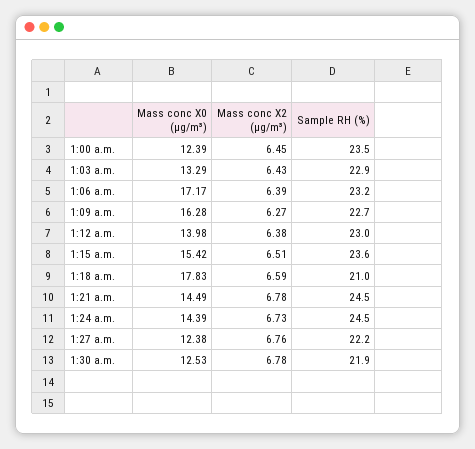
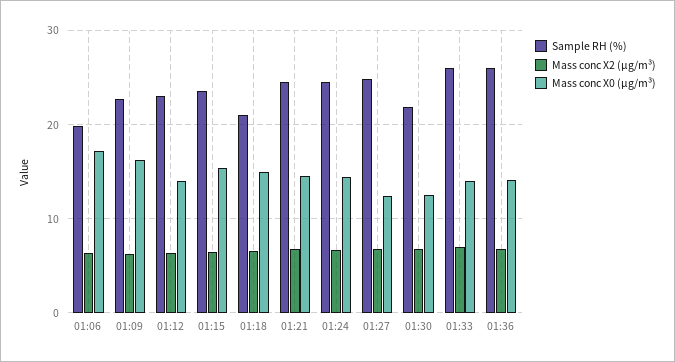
Mass conc X0 (μg/m³), 1:00 a.m.: 12.39 -> none
Mass conc X2 (μg/m³), 1:00 a.m.: 6.45 -> none
Sample RH (%), 1:00 a.m.: 23.5 -> none
Mass conc X0 (μg/m³), 1:03 a.m.: 13.29 -> none
Mass conc X2 (μg/m³), 1:03 a.m.: 6.43 -> none
Sample RH (%), 1:03 a.m.: 22.9 -> none
Sample RH (%), 1:06 a.m.: 23.2 -> 20
Mass conc X0 (μg/m³), 1:18 a.m.: 17.83 -> 15
Sample RH (%), 1:27 a.m.: 22.2 -> 25
Sample RH (%), 01:33: none -> 26
Mass conc X2 (μg/m³), 01:33: none -> 7
Mass conc X0 (μg/m³), 01:33: none -> 14
Sample RH (%), 01:36: none -> 26
Mass conc X2 (μg/m³), 01:36: none -> 7
Mass conc X0 (μg/m³), 01:36: none -> 14

